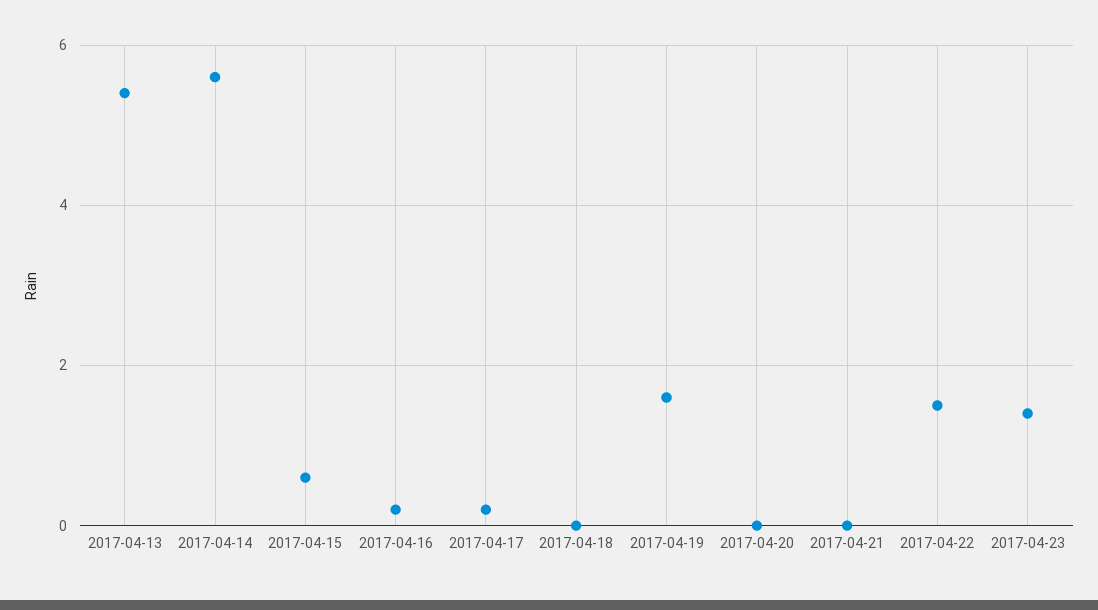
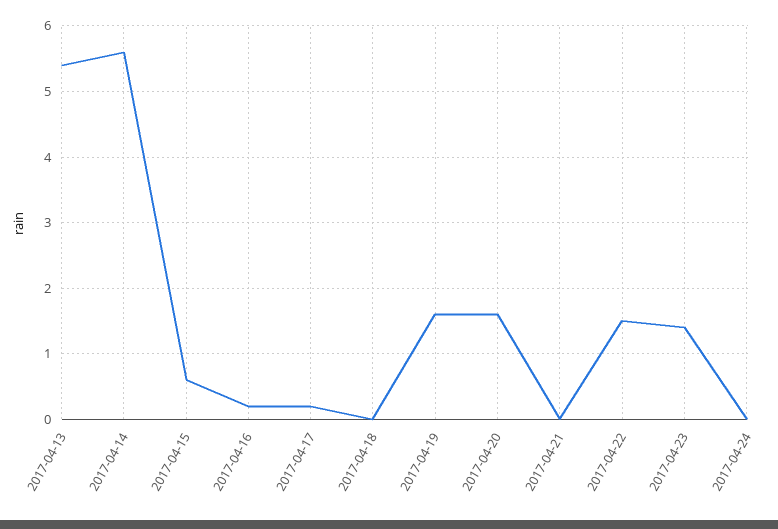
2017-04-20: 0 -> 1.6
2017-04-24: none -> 0

